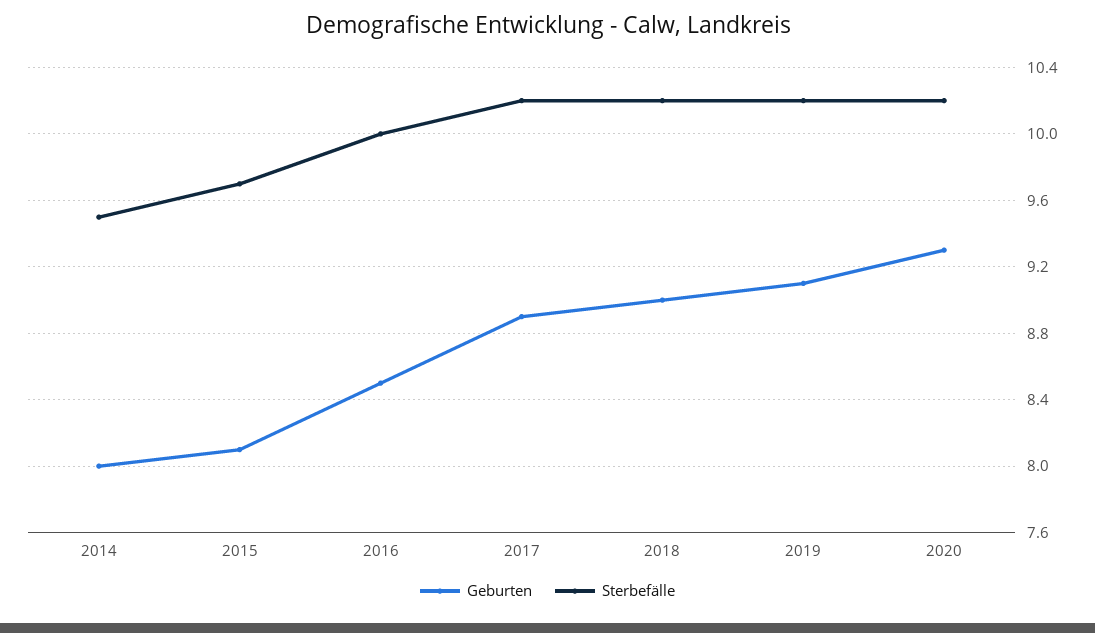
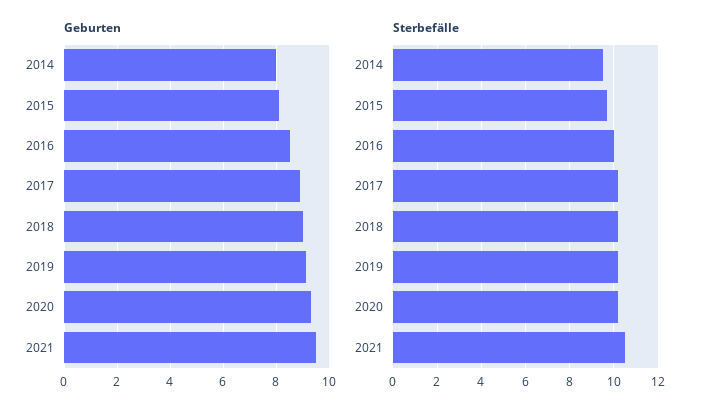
Geburten, 2021: none -> 9.5
Sterbefälle, 2021: none -> 10.5

